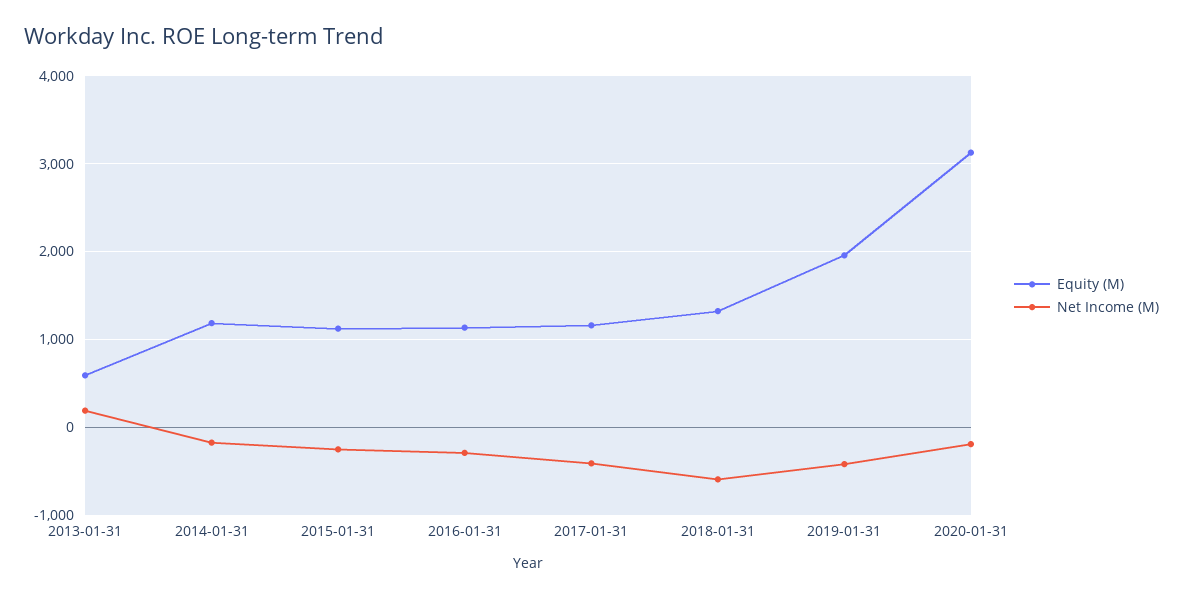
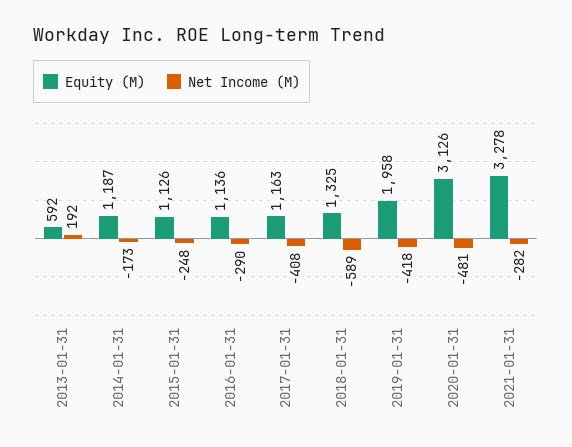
Net Income (M), 2020-01-31: -200 -> -481
Equity (M), 2021-01-31: none -> 3278
Net Income (M), 2021-01-31: none -> -282

